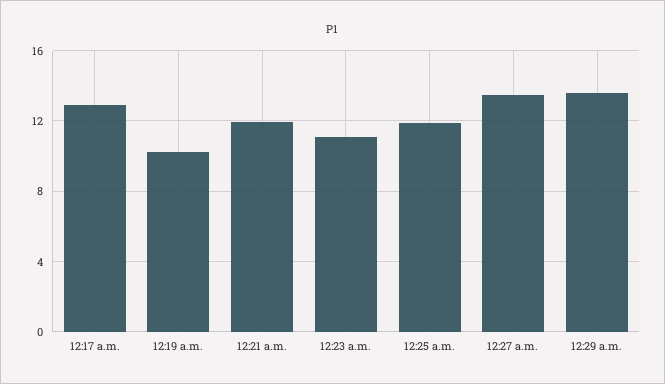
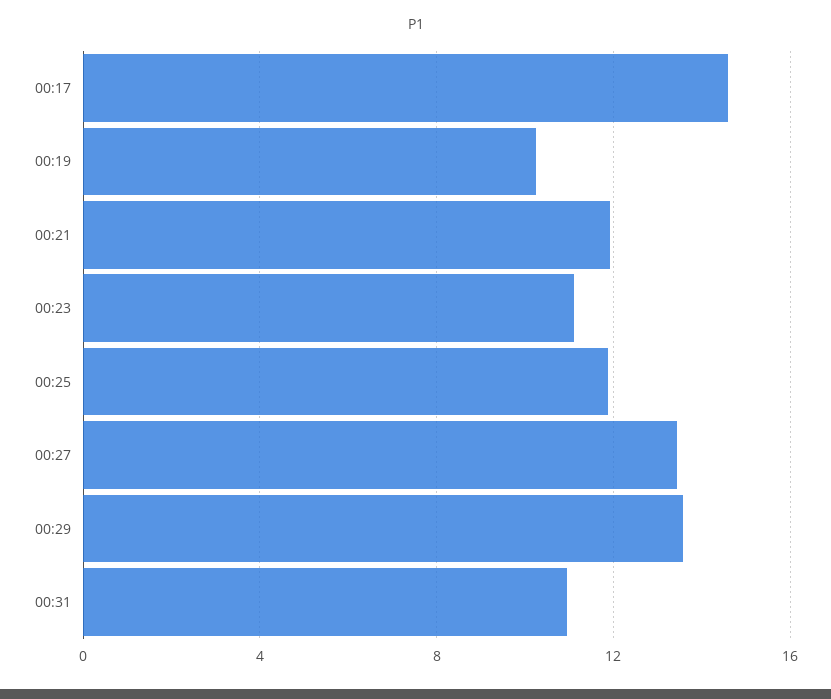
12:17 a.m.: 13 -> 14.5
00:31: none -> 11

